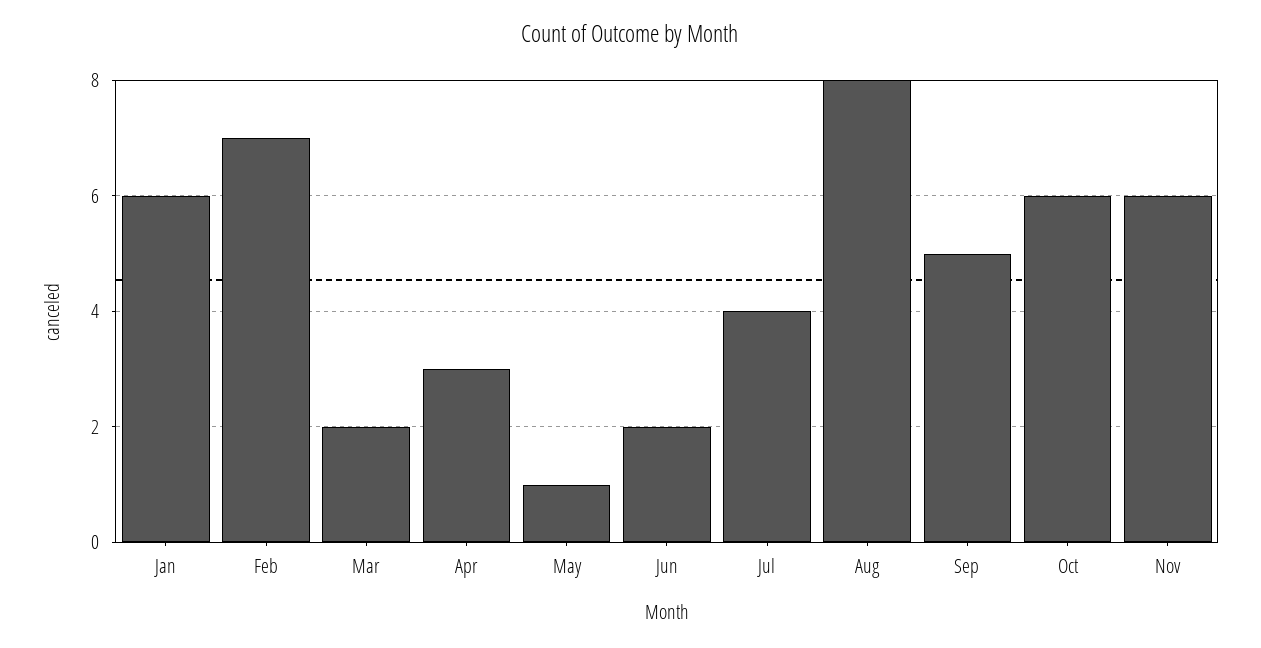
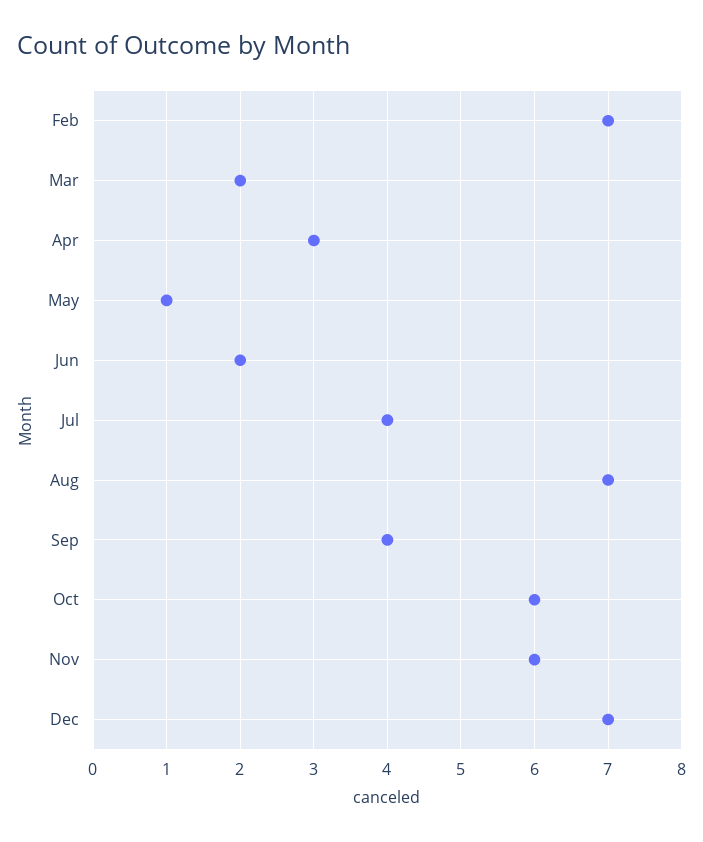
Jan: 6 -> none
Aug: 8 -> 7
Sep: 5 -> 4
Dec: none -> 7

